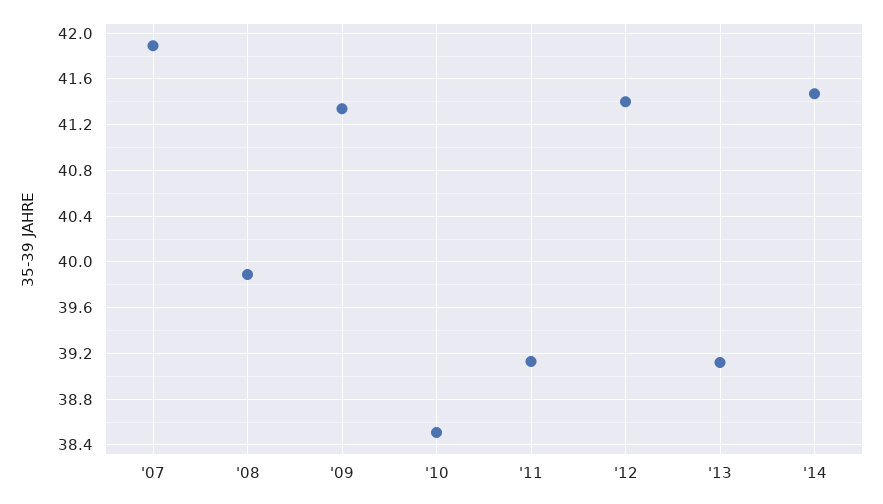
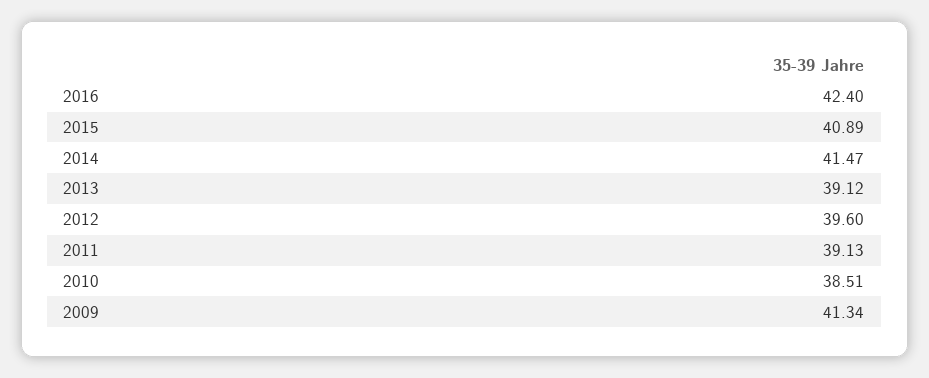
'07: 41.9 -> none
'08: 39.9 -> none
'12: 41.4 -> 39.6
2016: none -> 42.4
2015: none -> 40.89

